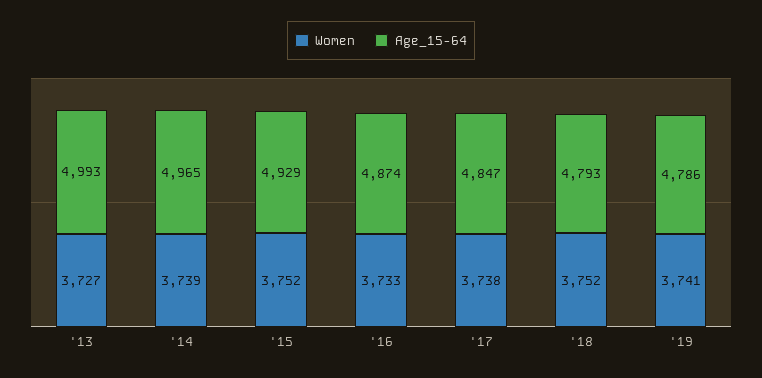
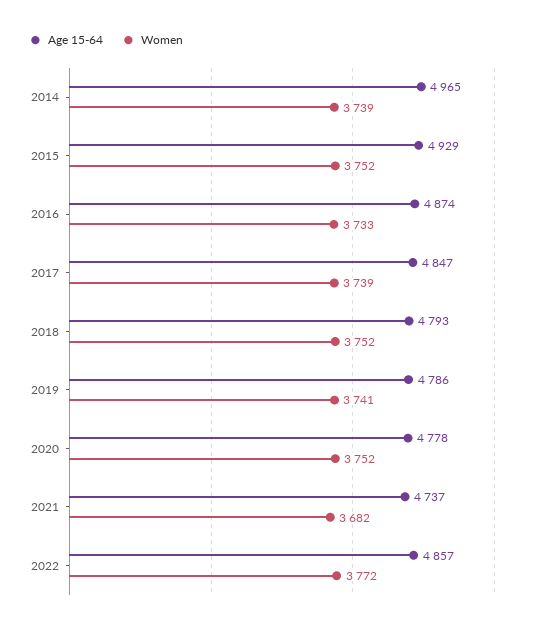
Women, '13: 3727 -> none
Age_15-64, '13: 4993 -> none
Women, '17: 3738 -> 3739
Age_15-64, 2020: none -> 4778
Women, 2020: none -> 3752
Age_15-64, 2021: none -> 4737
Women, 2021: none -> 3682
Age_15-64, 2022: none -> 4857
Women, 2022: none -> 3772

